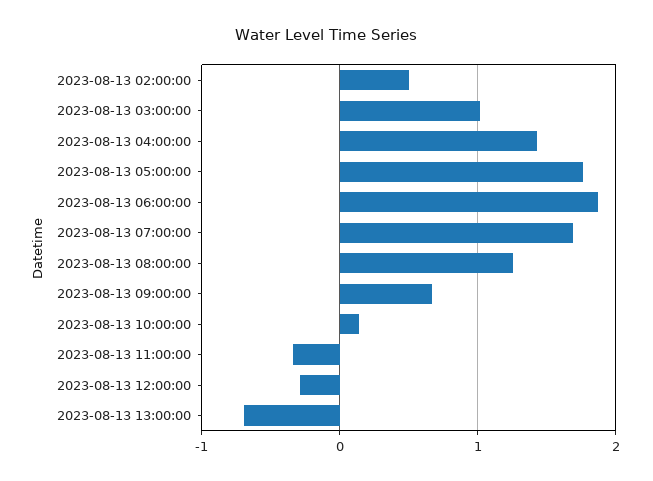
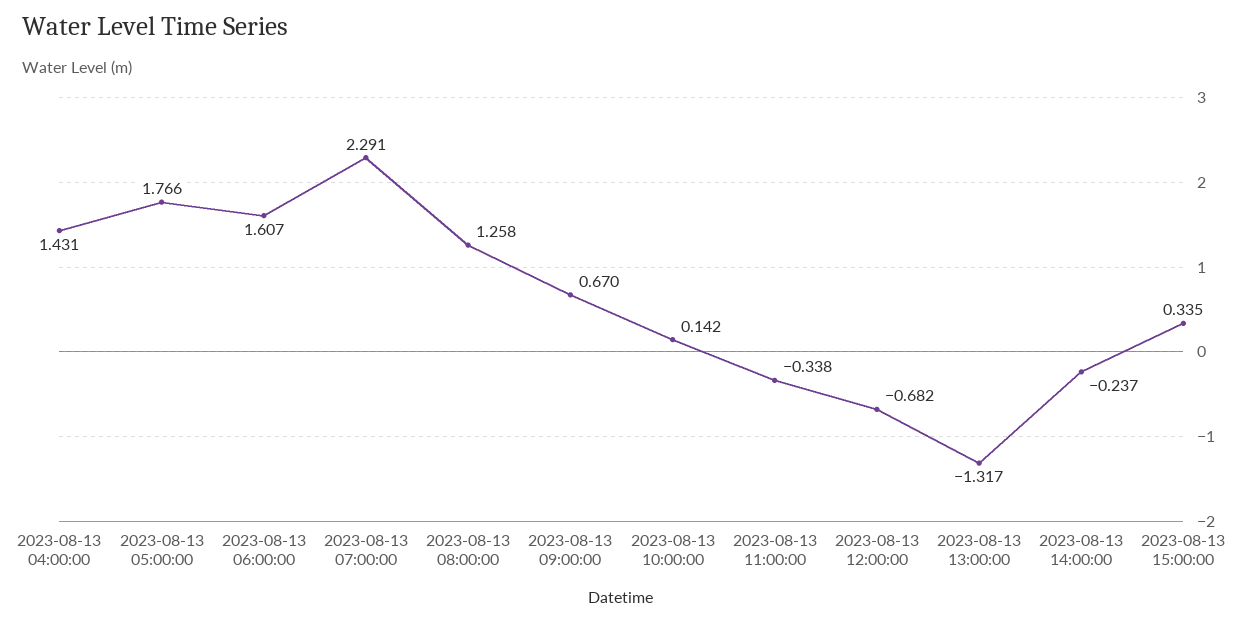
2023-08-13 02:00:00: 0.5 -> none
2023-08-13 03:00:00: 1 -> none
2023-08-13 06:00:00: 1.9 -> 1.607
2023-08-13 07:00:00: 1.7 -> 2.291
2023-08-13 12:00:00: -0.3 -> -0.682
2023-08-13 13:00:00: -0.7 -> -1.317
2023-08-13 14:00:00: none -> -0.237
2023-08-13 15:00:00: none -> 0.335

